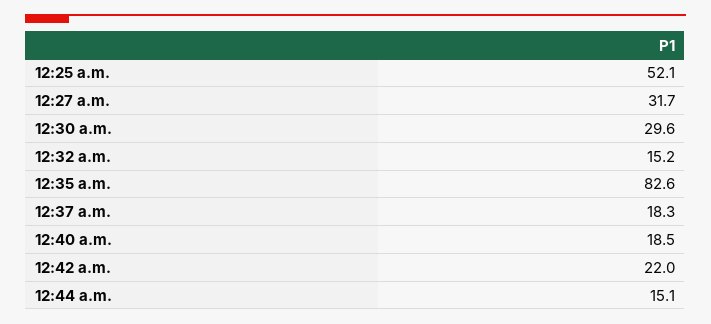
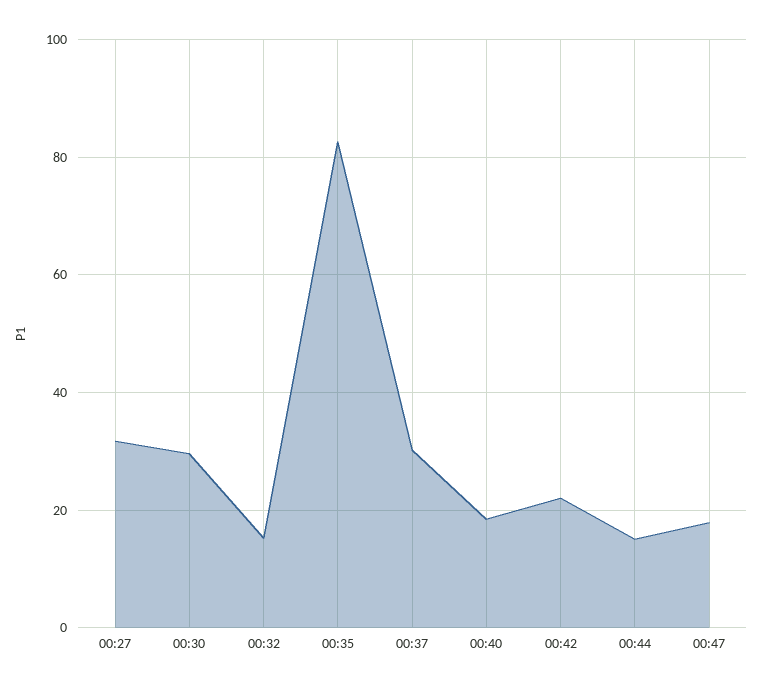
12:25 a.m.: 52.1 -> none
12:37 a.m.: 18.3 -> 30
00:47: none -> 18

